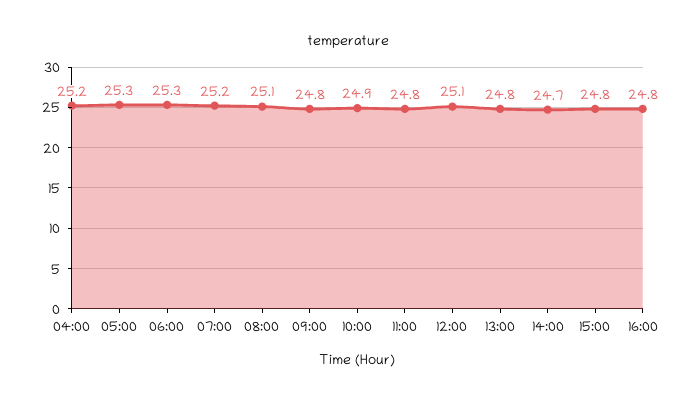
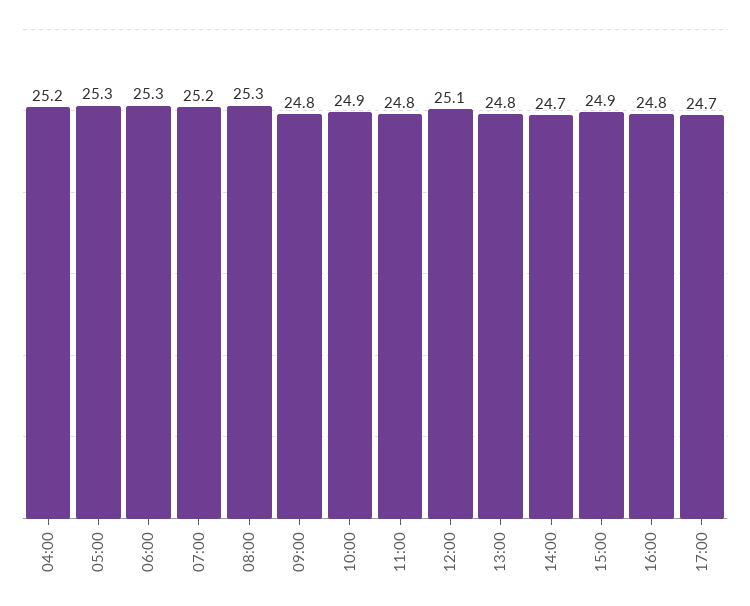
08:00: 25.1 -> 25.3
15:00: 24.8 -> 24.9
17:00: none -> 24.7

